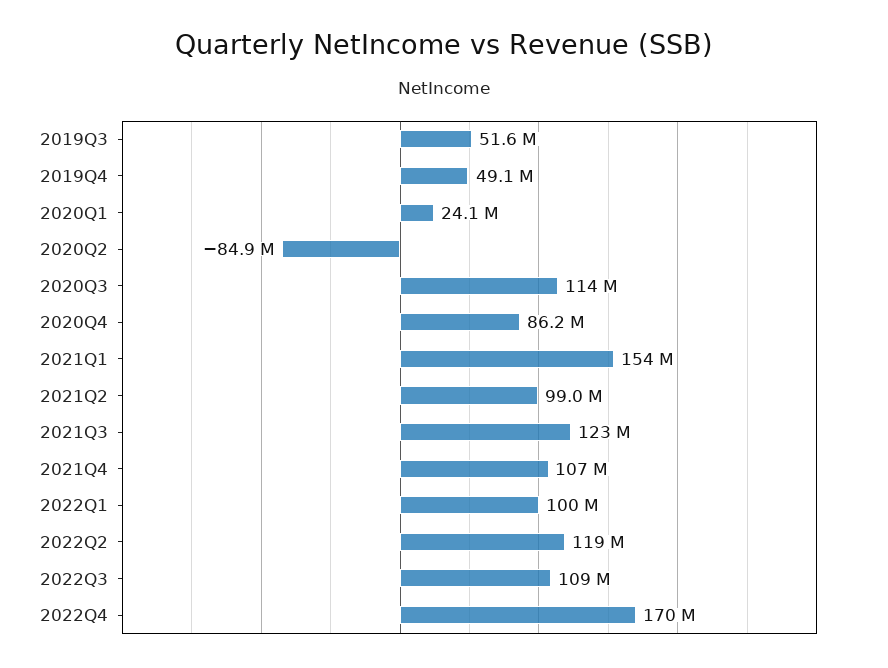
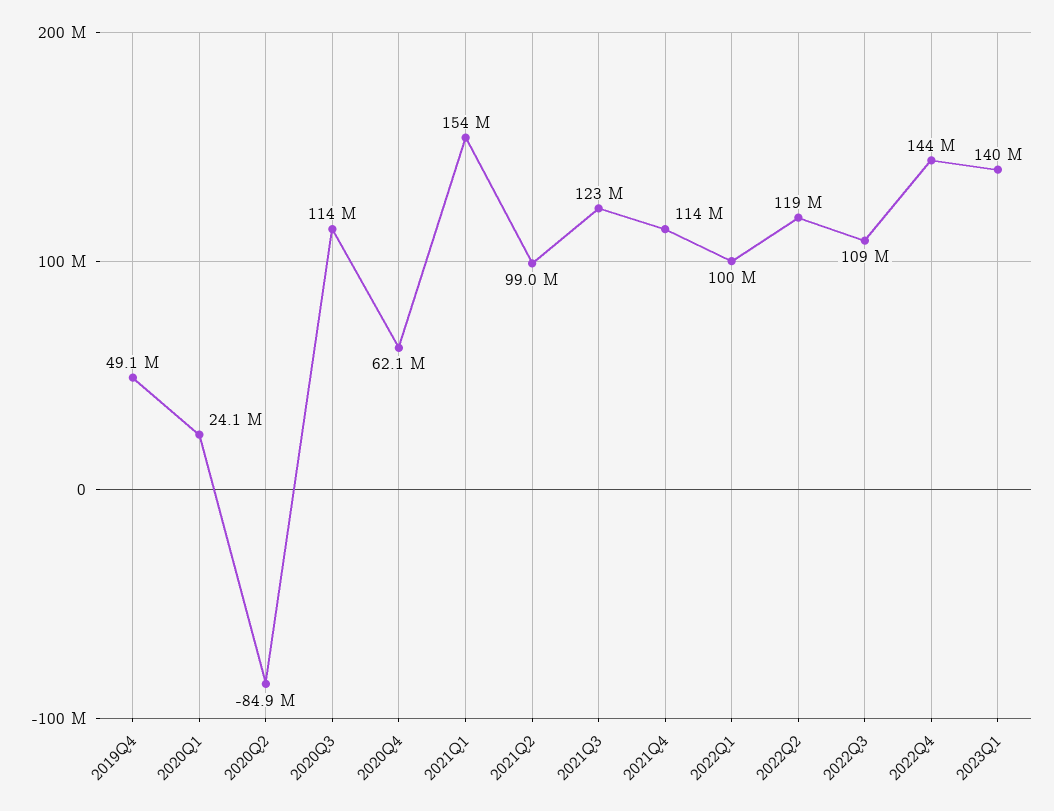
2019Q3: 51600000 -> none
2020Q4: 86200000 -> 62100000
2021Q4: 107000000 -> 114000000
2022Q4: 170000000 -> 144000000
2023Q1: none -> 140000000

